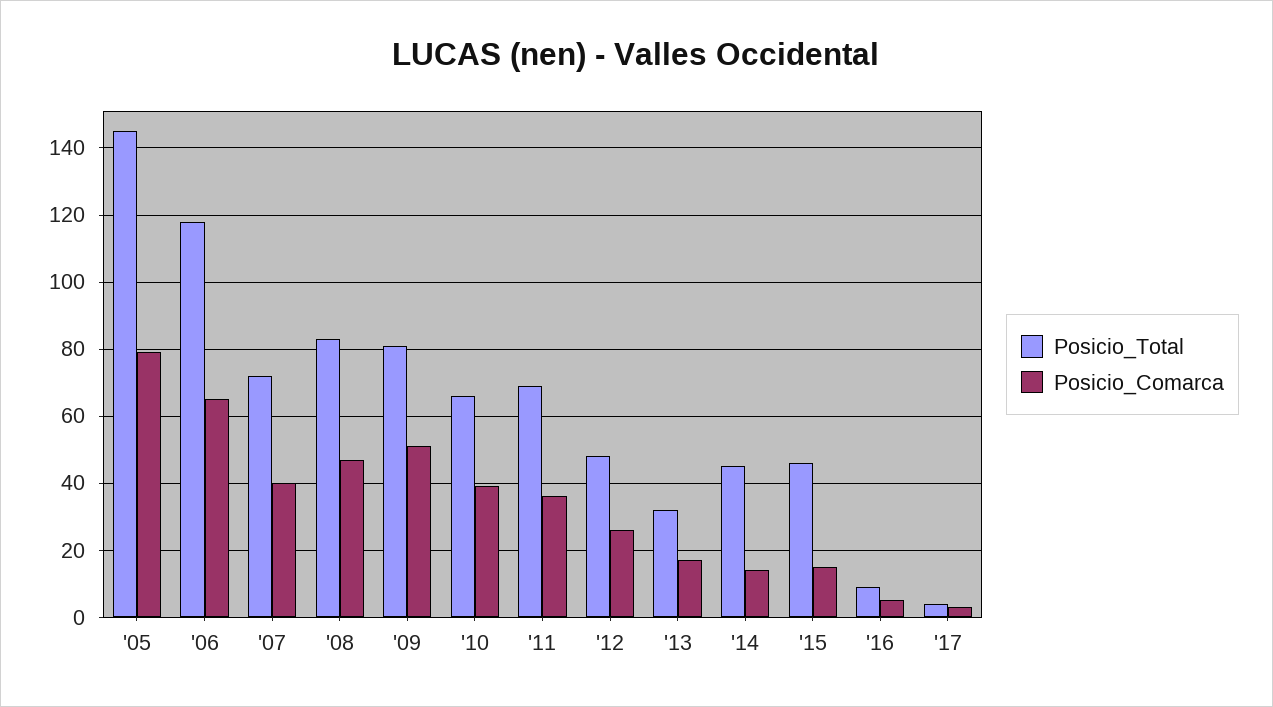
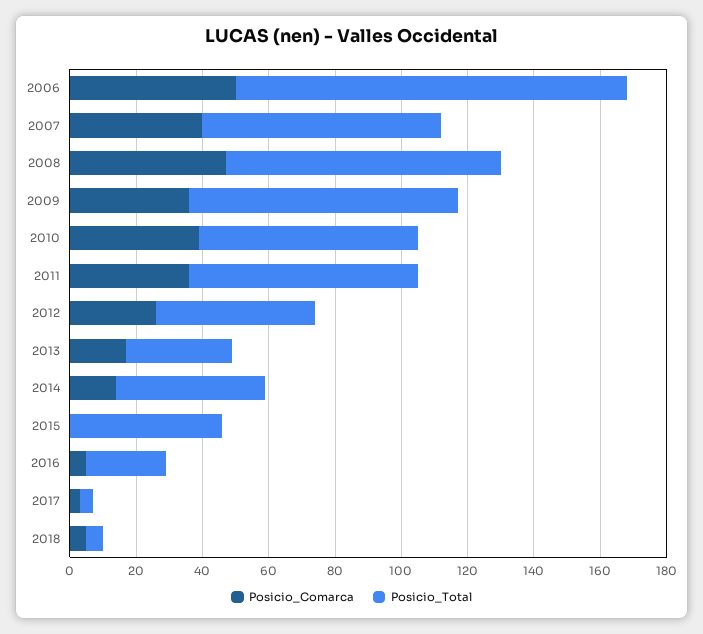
Posicio_Total, '05: 145 -> none
Posicio_Comarca, '05: 80 -> none
Posicio_Comarca, '06: 65 -> 50
Posicio_Comarca, '09: 50 -> 35
Posicio_Comarca, '15: 15 -> 0
Posicio_Total, '16: 10 -> 25
Posicio_Comarca, 2018: none -> 5
Posicio_Total, 2018: none -> 5

